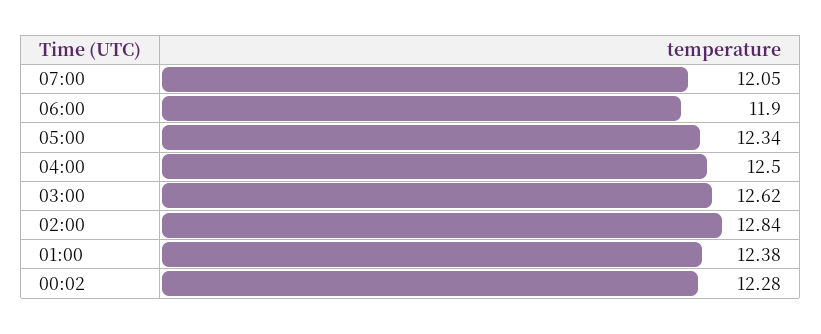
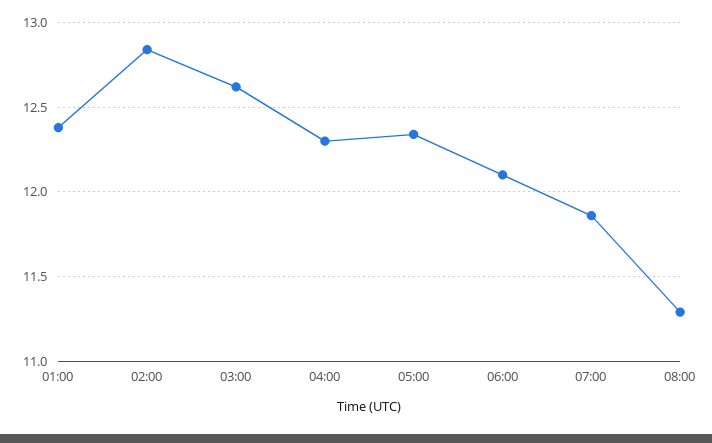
07:00: 12.05 -> 11.85
06:00: 11.9 -> 12.1
04:00: 12.5 -> 12.3
00:02: 12.28 -> none
08:00: none -> 11.3

